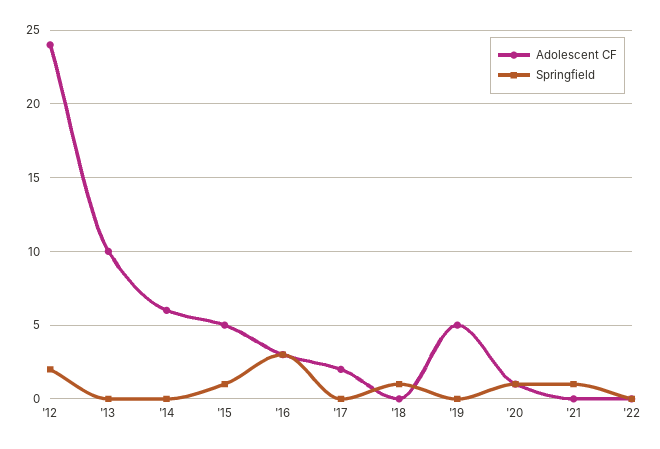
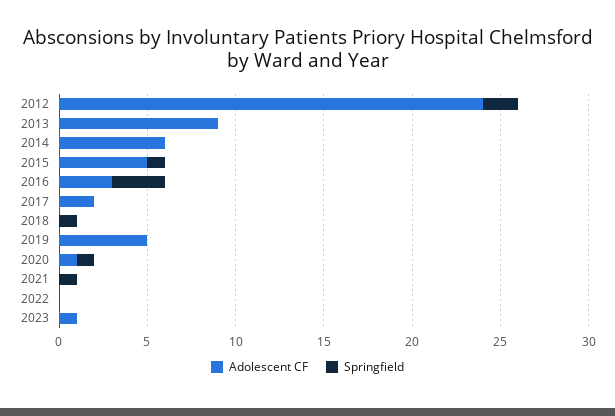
Adolescent CF, '13: 10 -> 9
Adolescent CF, 2023: none -> 1
Springfield, 2023: none -> 0

